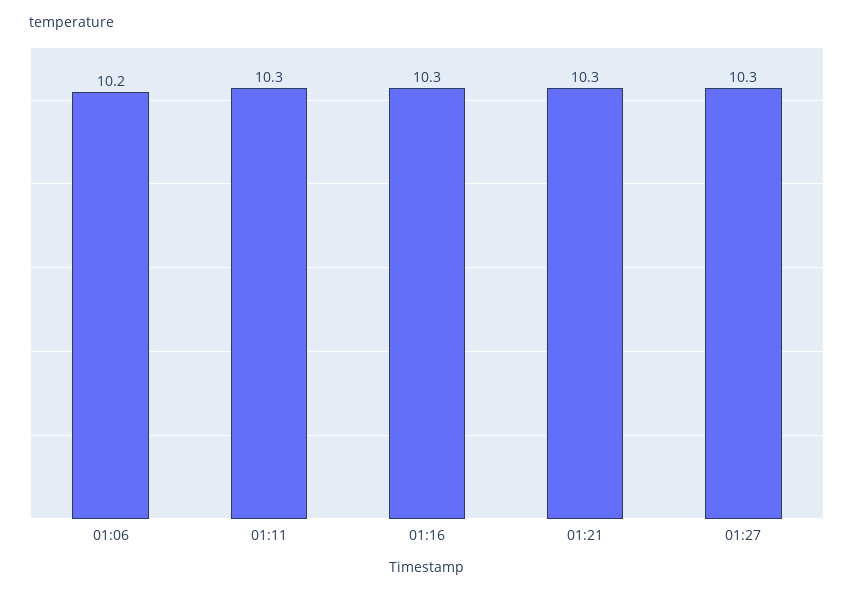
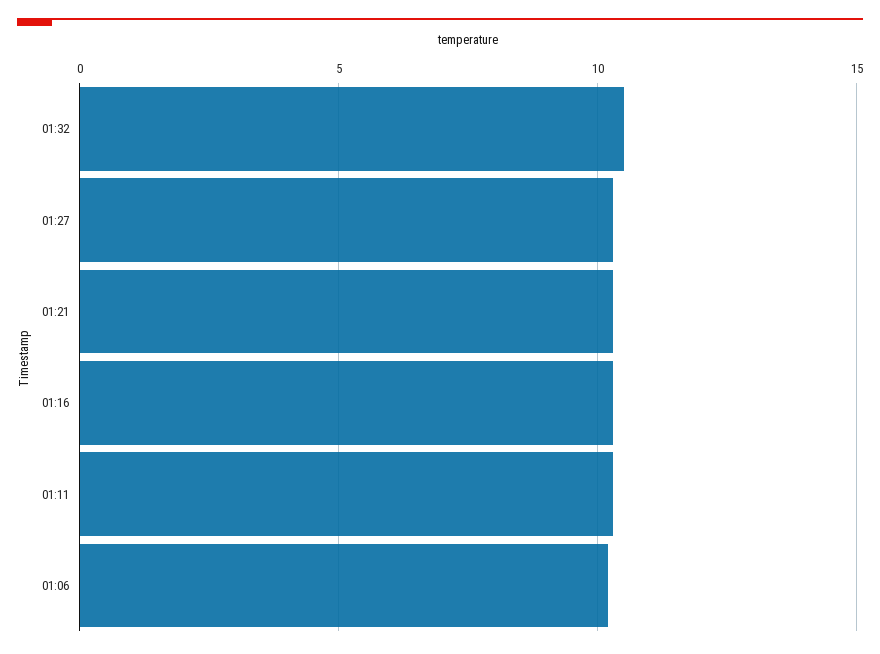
01:32: none -> 10.5

